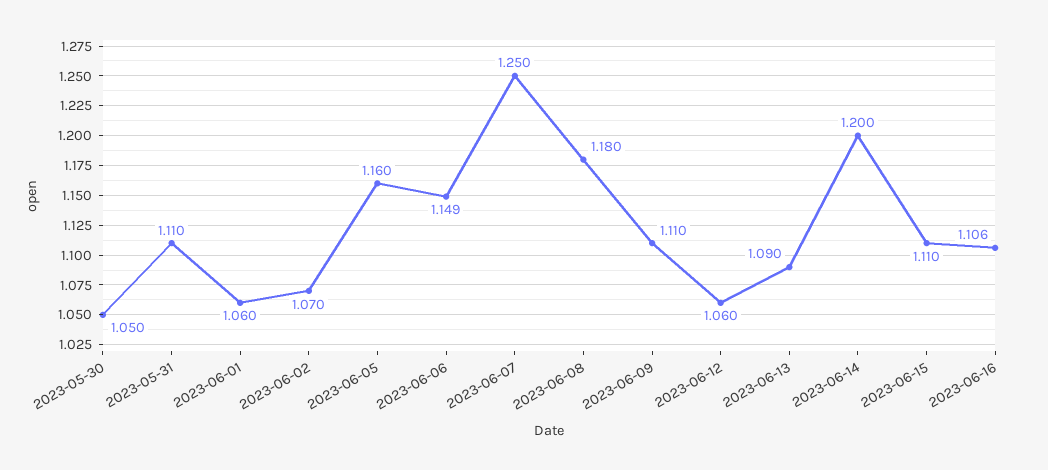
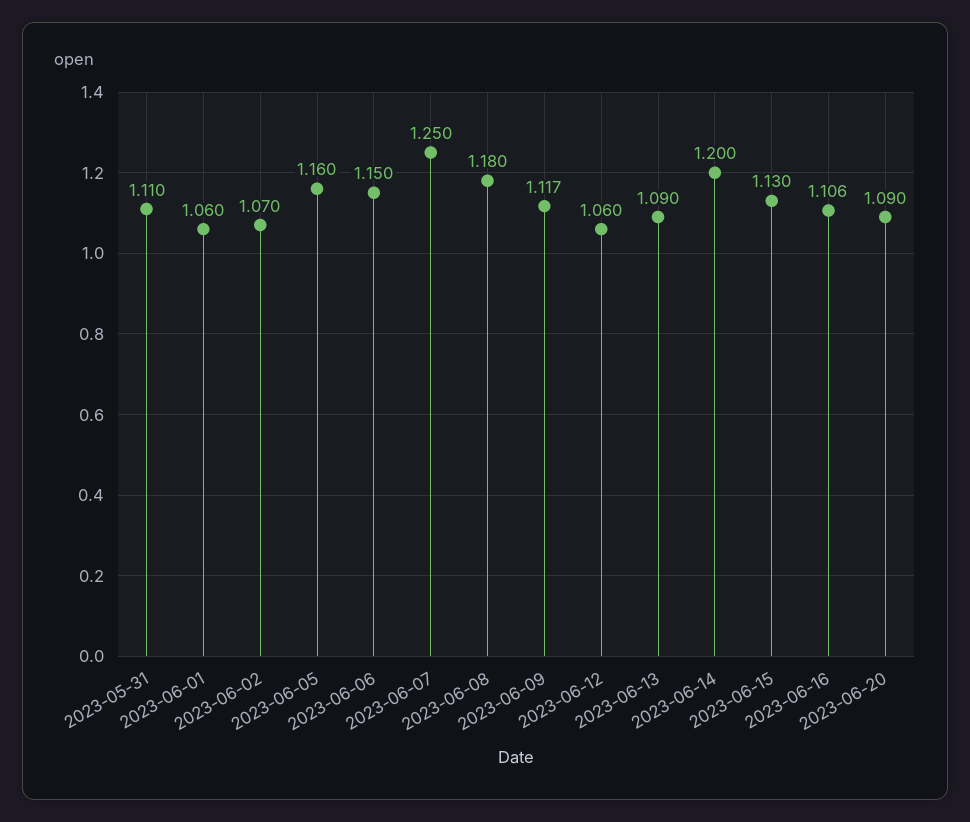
2023-05-30: 1.05 -> none
2023-06-06: 1.149 -> 1.15
2023-06-09: 1.11 -> 1.117
2023-06-15: 1.11 -> 1.13
2023-06-20: none -> 1.09

